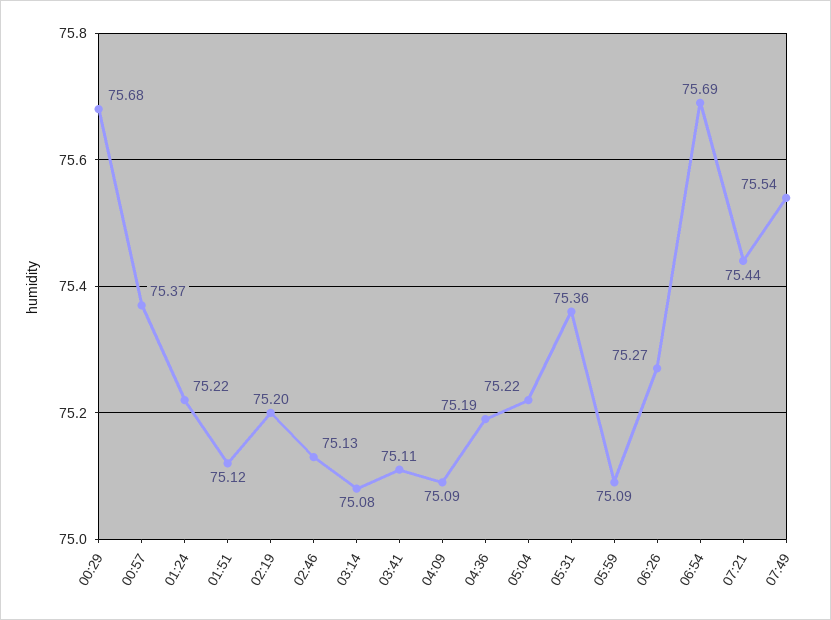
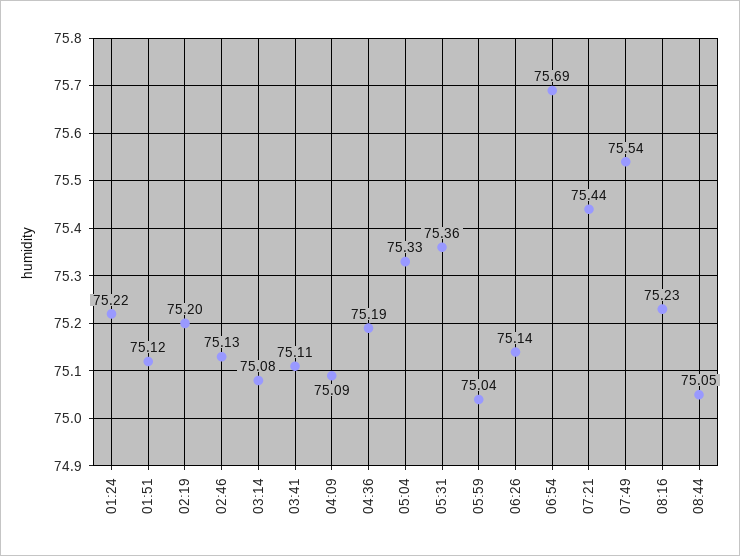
00:29: 75.68 -> none
00:57: 75.37 -> none
05:04: 75.22 -> 75.33
05:59: 75.09 -> 75.04
06:26: 75.27 -> 75.14
08:16: none -> 75.23
08:44: none -> 75.05

